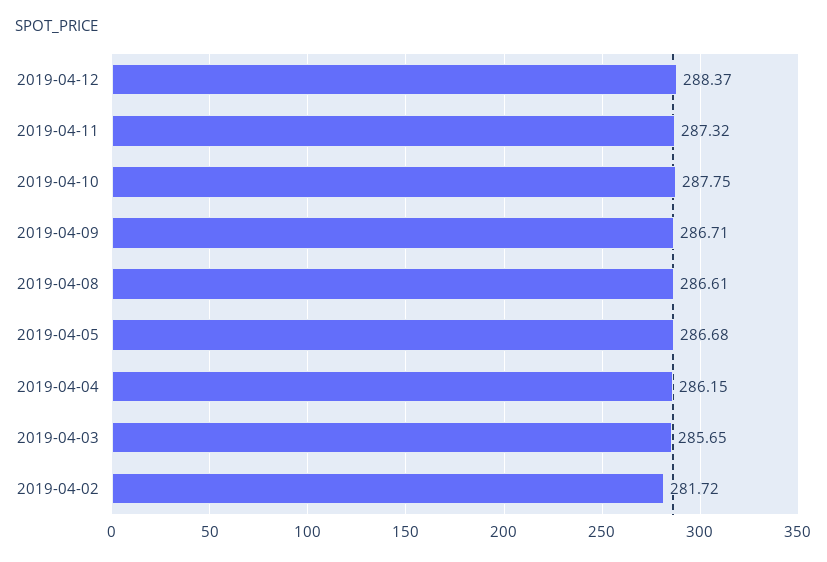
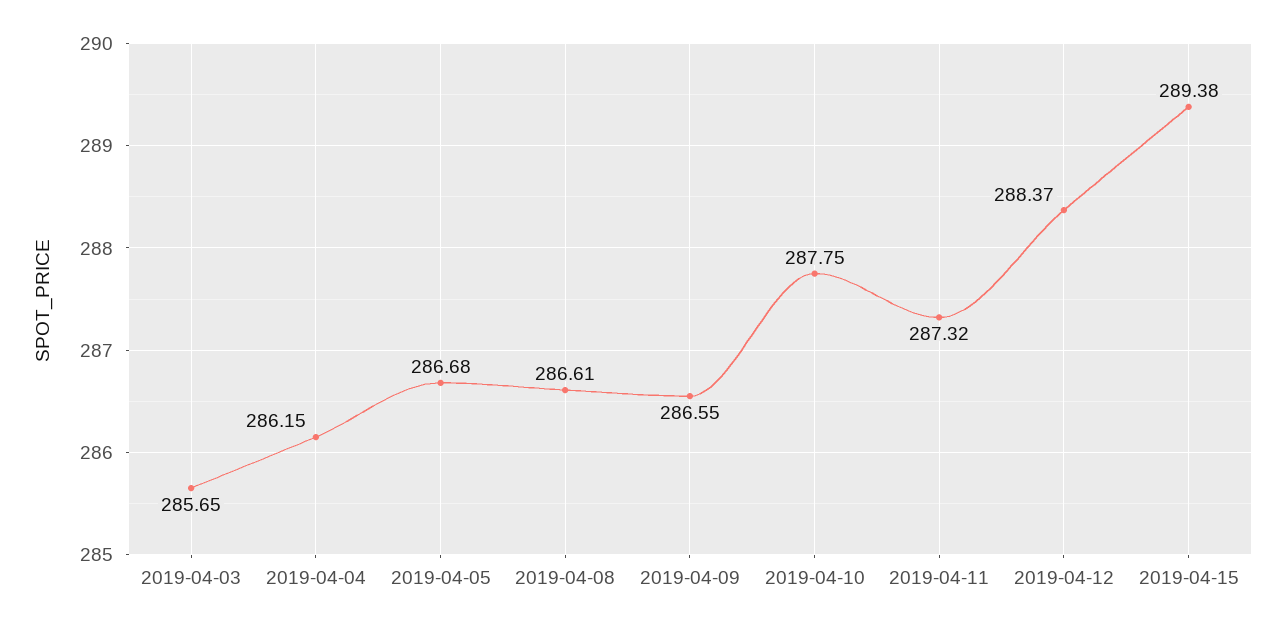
2019-04-09: 286.71 -> 286.55
2019-04-02: 281.72 -> none
2019-04-15: none -> 289.38

